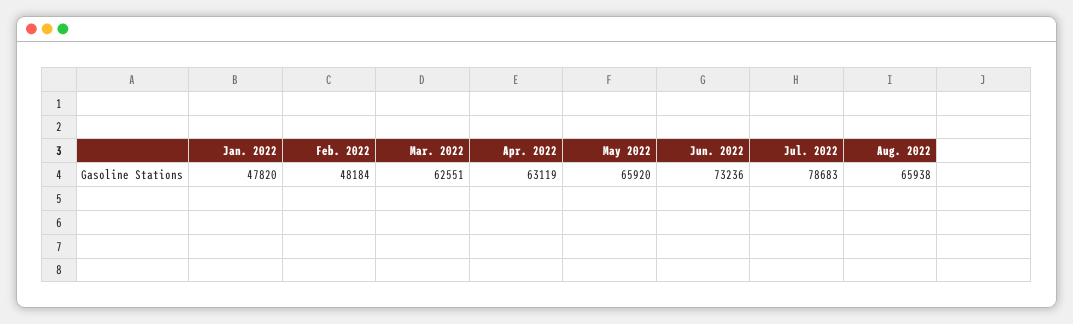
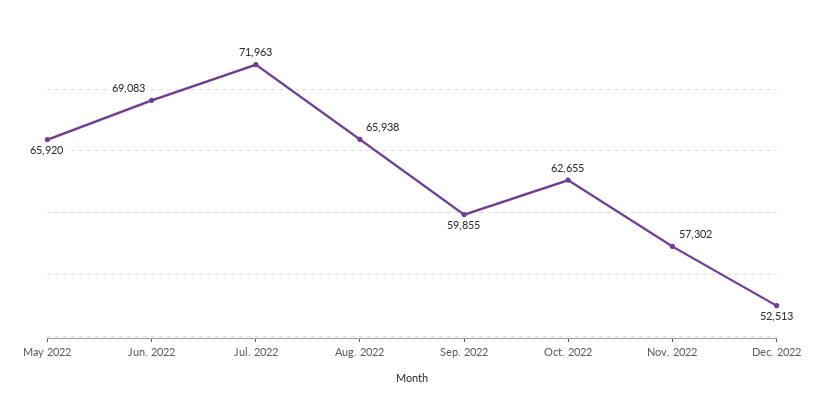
Jan. 2022: 47820 -> none
Feb. 2022: 48184 -> none
Mar. 2022: 62551 -> none
Apr. 2022: 63119 -> none
Jun. 2022: 73236 -> 69083
Jul. 2022: 78683 -> 71963
Sep. 2022: none -> 59855
Oct. 2022: none -> 62655
Nov. 2022: none -> 57302
Dec. 2022: none -> 52513

